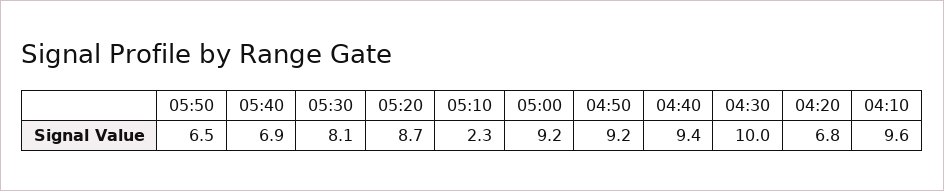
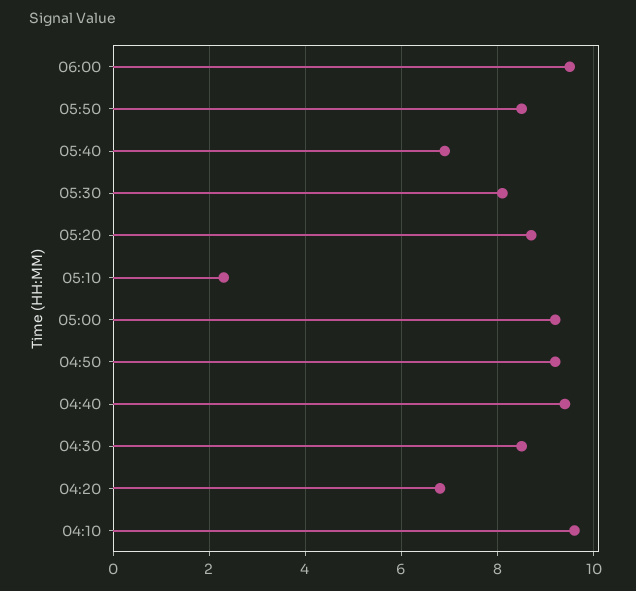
05:50: 6.5 -> 8.5
04:30: 10 -> 8.5
06:00: none -> 9.5

